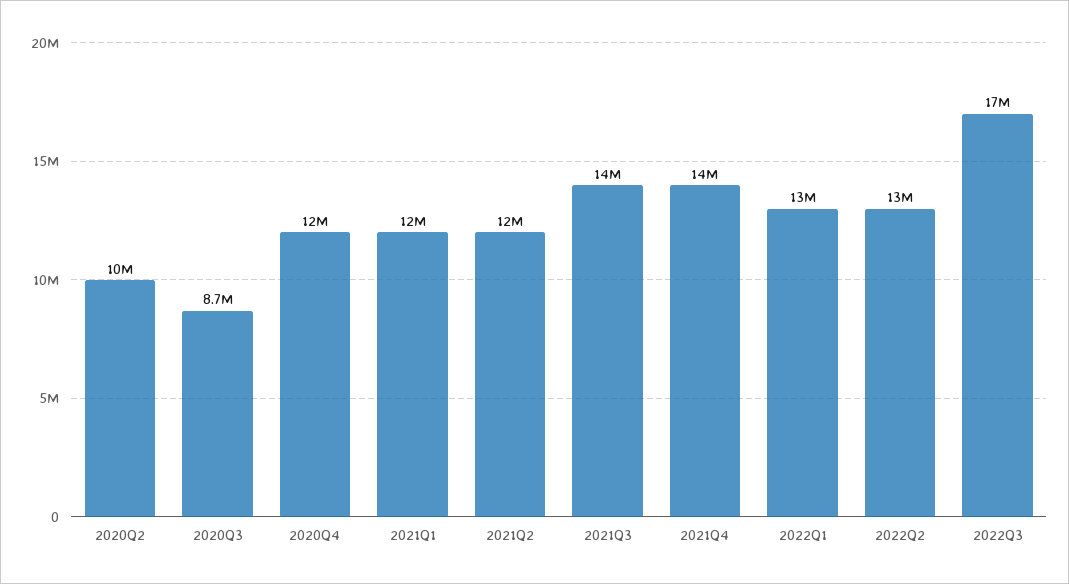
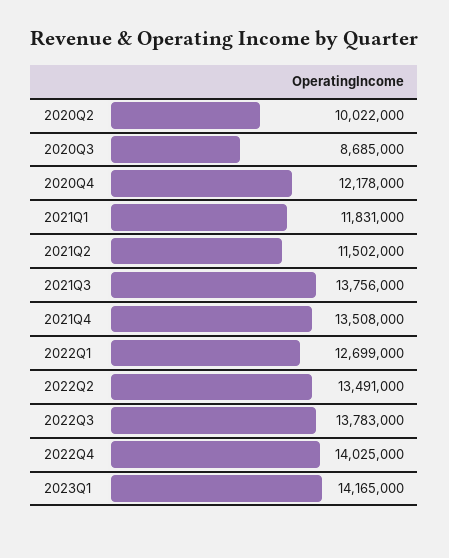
2022Q3: 17000000 -> 13783000
2022Q4: none -> 14025000
2023Q1: none -> 14165000

